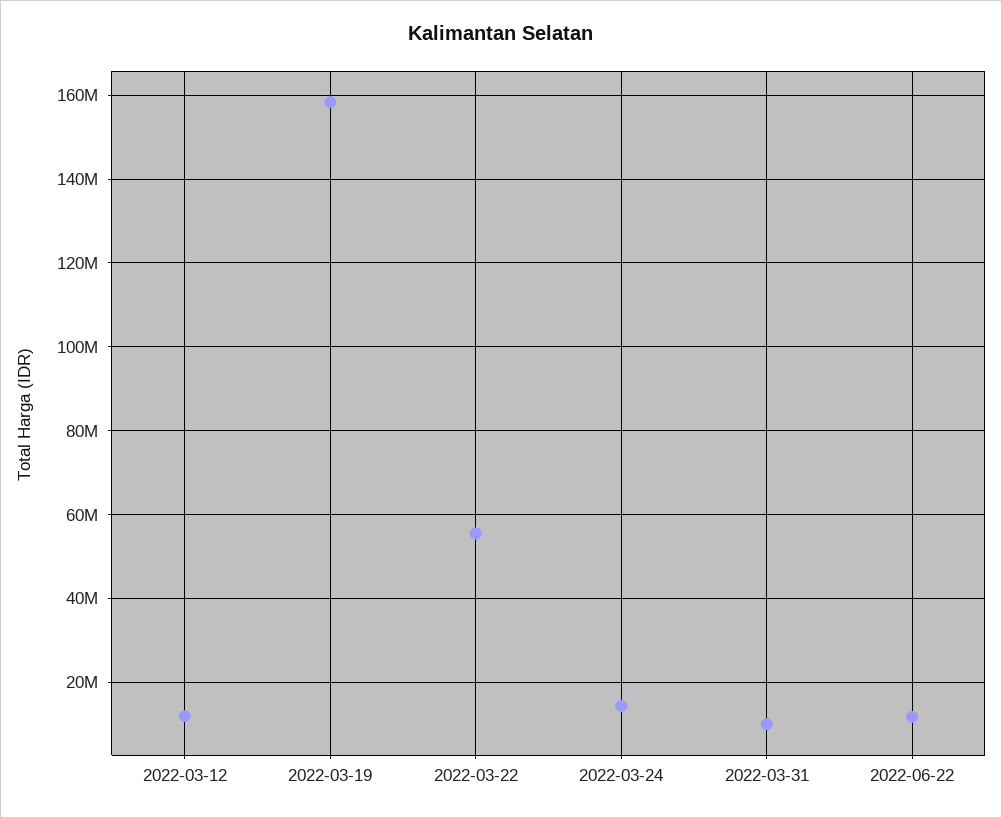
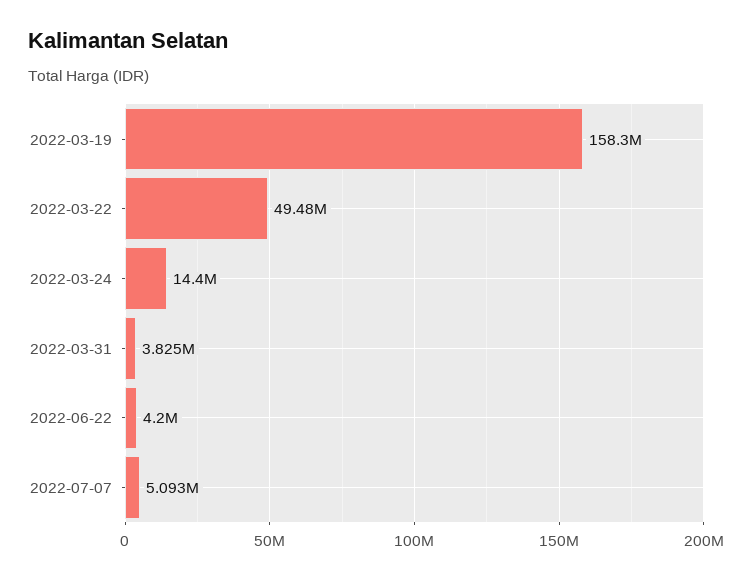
2022-03-12: 12000000 -> none
2022-03-22: 56000000 -> 49480000
2022-03-31: 10000000 -> 3825000
2022-06-22: 12000000 -> 4200000
2022-07-07: none -> 5093000

